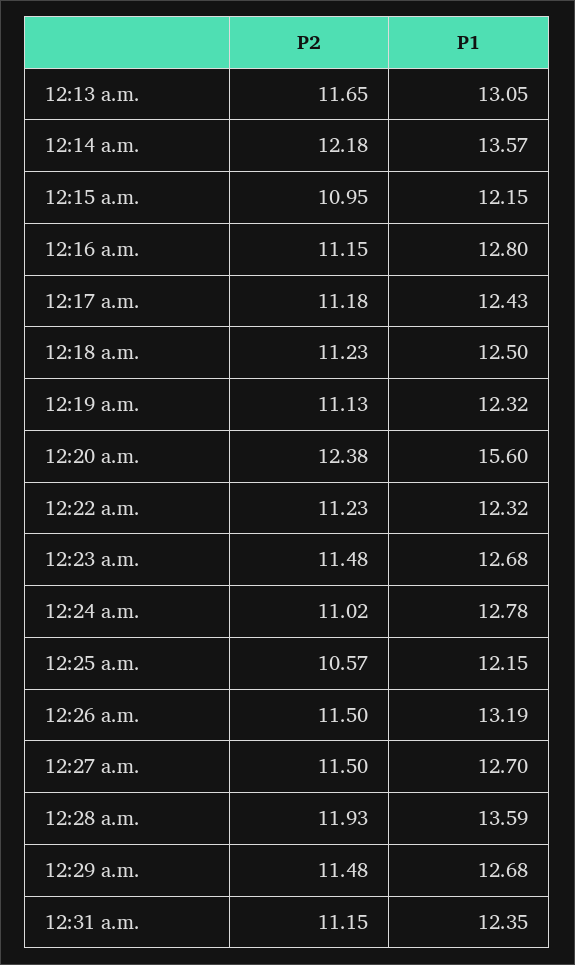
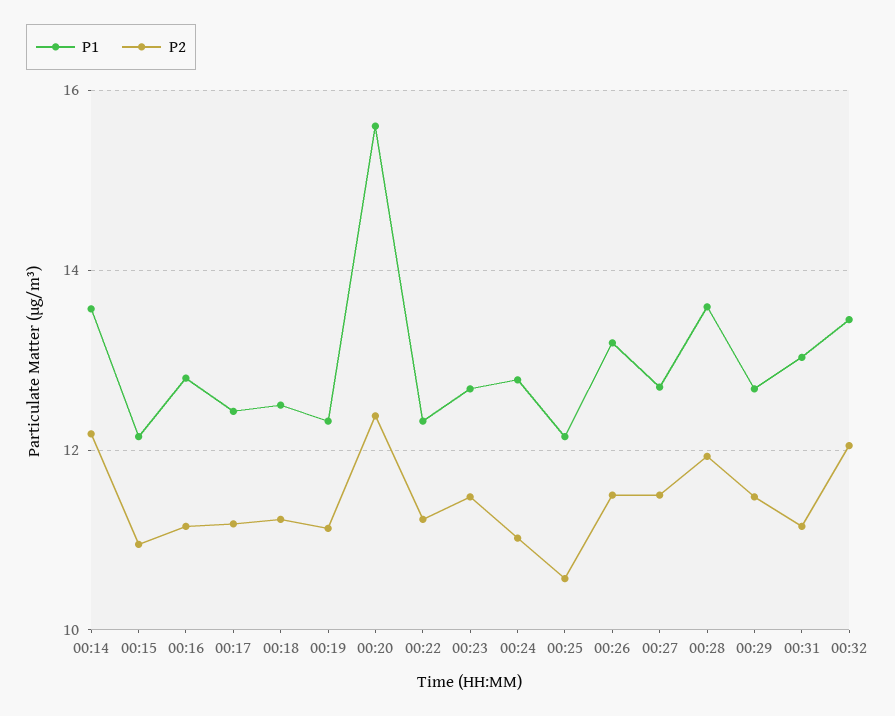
P2, 12:13 a.m.: 11.65 -> none
P1, 12:13 a.m.: 13.05 -> none
P1, 12:31 a.m.: 12.35 -> 13
P1, 00:32: none -> 13.4
P2, 00:32: none -> 12

